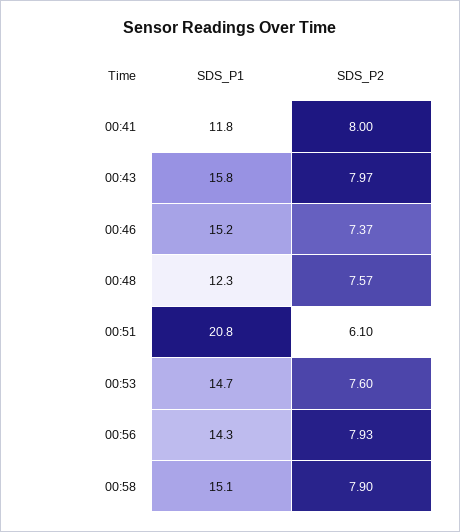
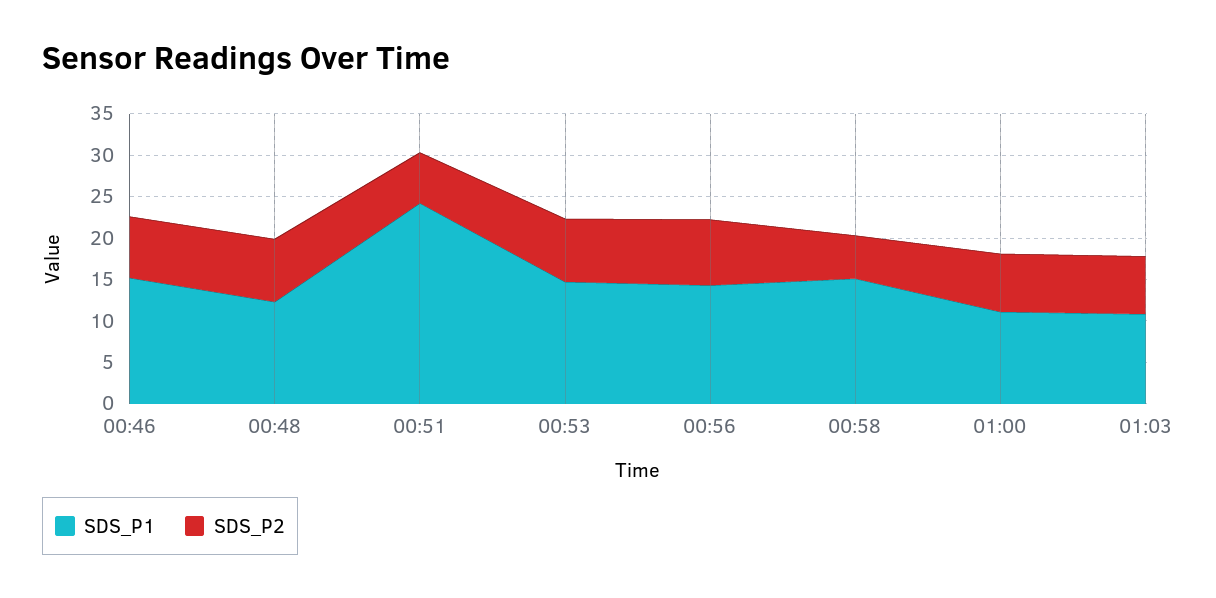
SDS_P1, 00:41: 11.8 -> none
SDS_P2, 00:41: 8 -> none
SDS_P1, 00:43: 15.8 -> none
SDS_P2, 00:43: 7.97 -> none
SDS_P1, 00:51: 20.8 -> 24
SDS_P2, 00:58: 7.9 -> 5
SDS_P1, 01:00: none -> 11
SDS_P2, 01:00: none -> 7
SDS_P1, 01:03: none -> 11
SDS_P2, 01:03: none -> 7

